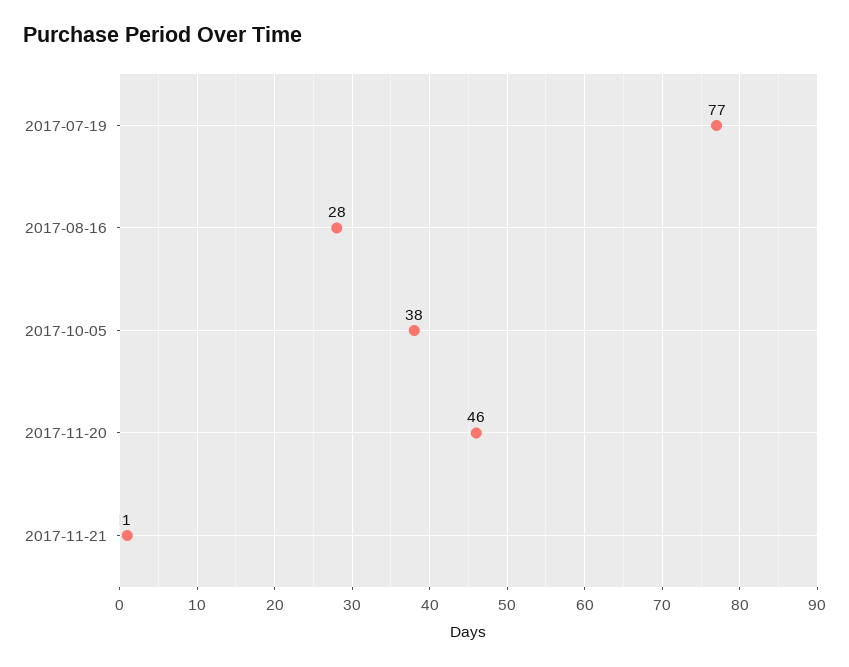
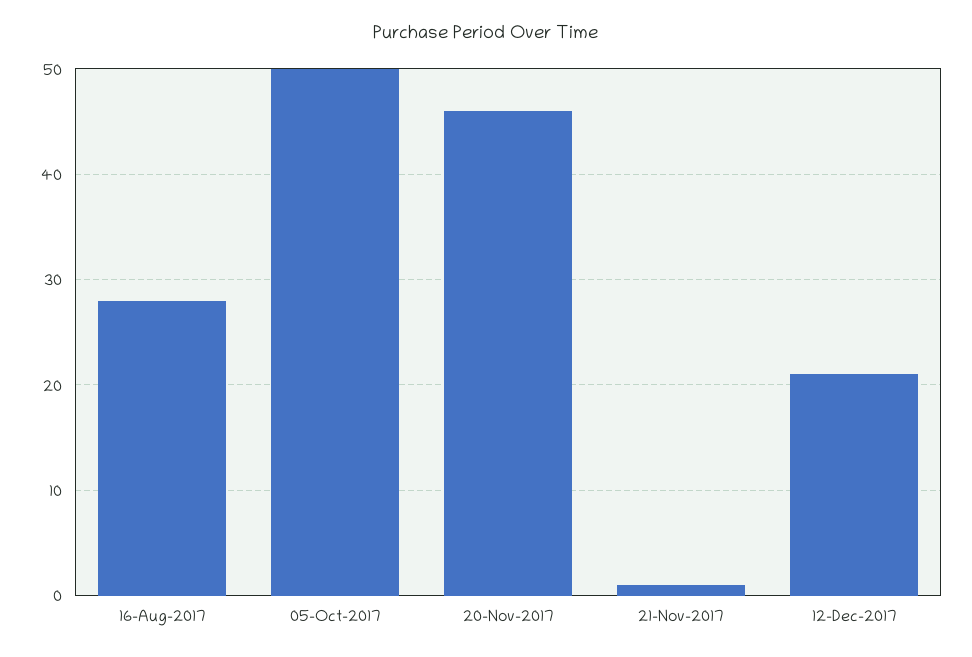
2017-07-19: 77 -> none
2017-10-05: 38 -> 50
12-Dec-2017: none -> 21

